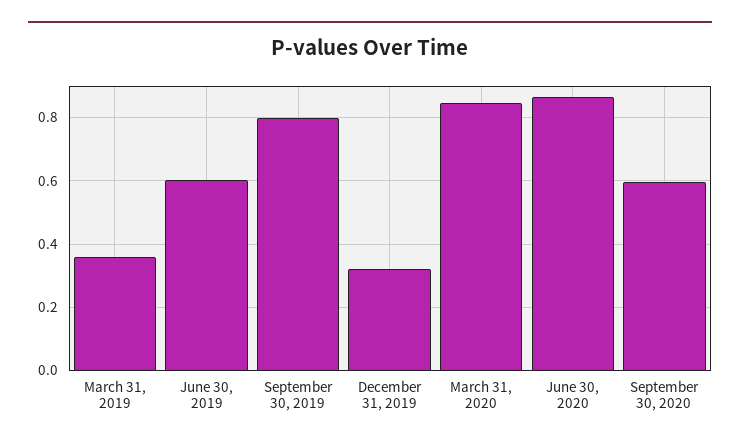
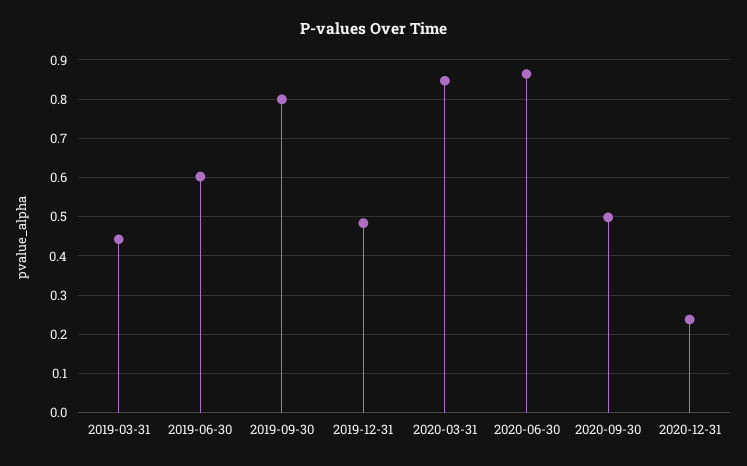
March 31, 2019: 0.36 -> 0.44
December 31, 2019: 0.32 -> 0.48
September 30, 2020: 0.6 -> 0.5
2020-12-31: none -> 0.24

